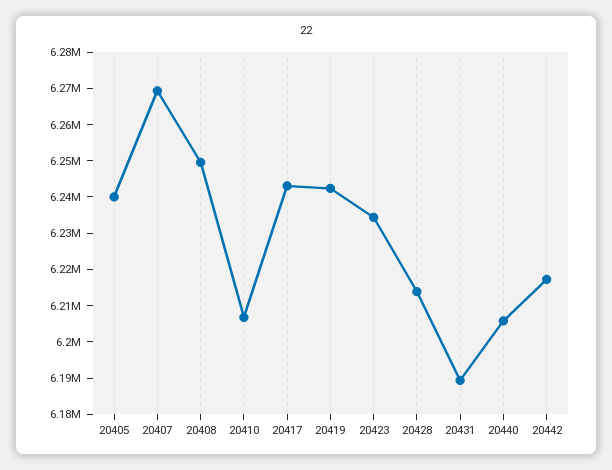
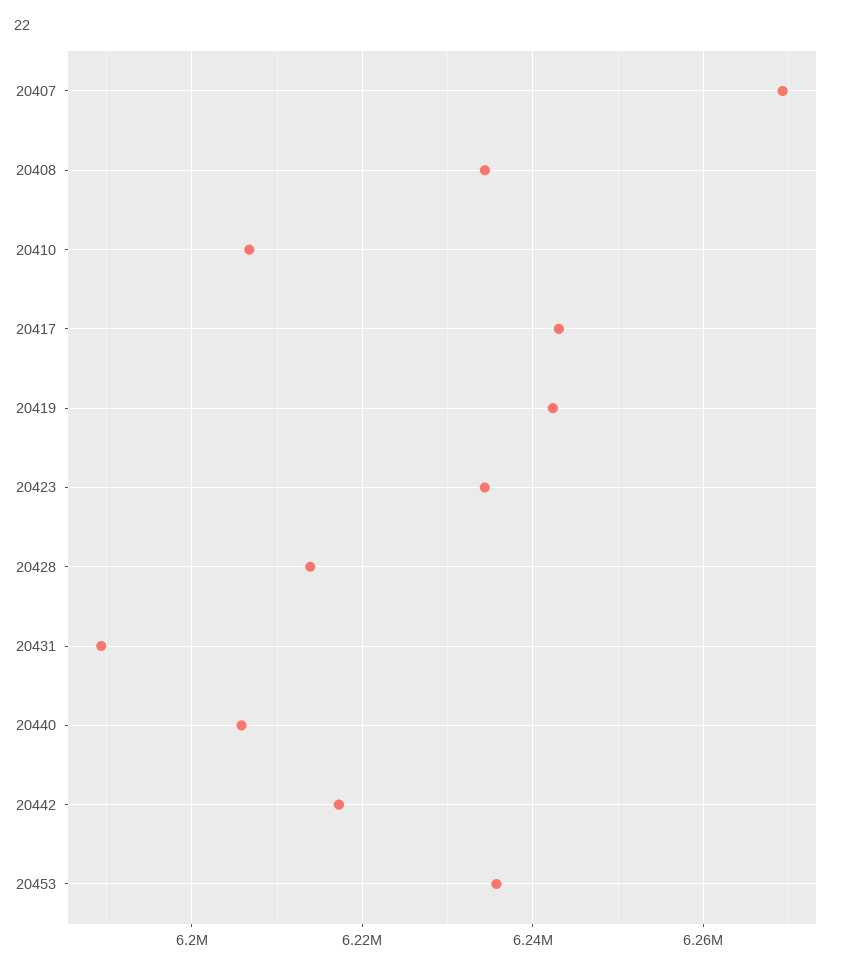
20405: 6240000 -> none
20408: 6250000 -> 6234000
20453: none -> 6236000

